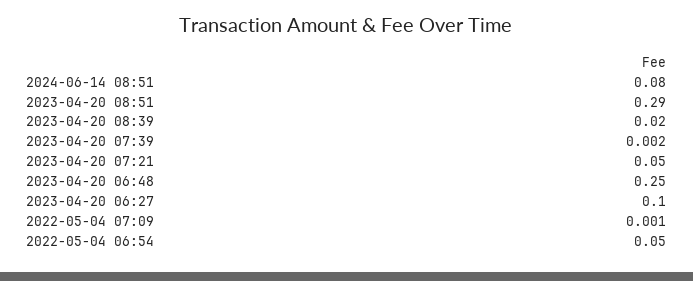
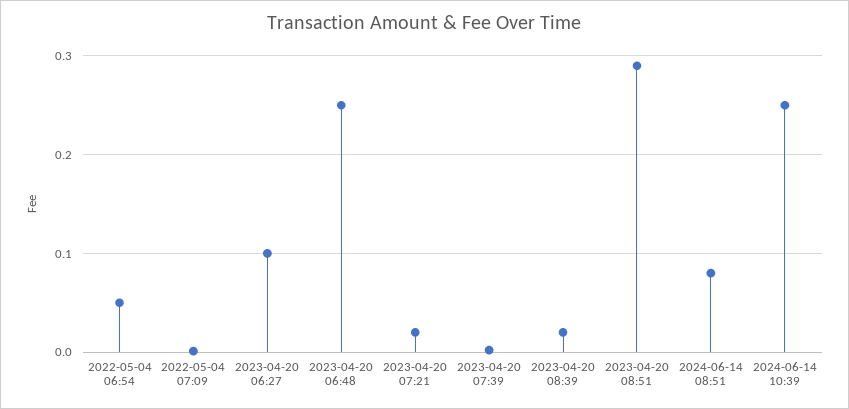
2023-04-20 07:21: 0.05 -> 0.02
2024-06-14 10:39: none -> 0.25

